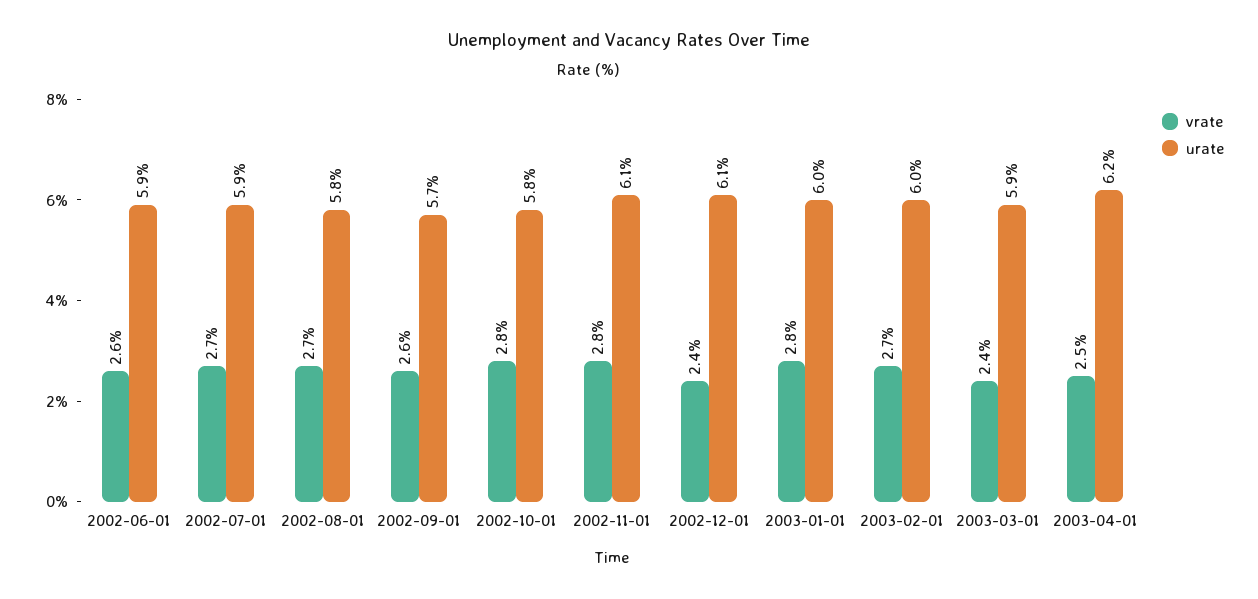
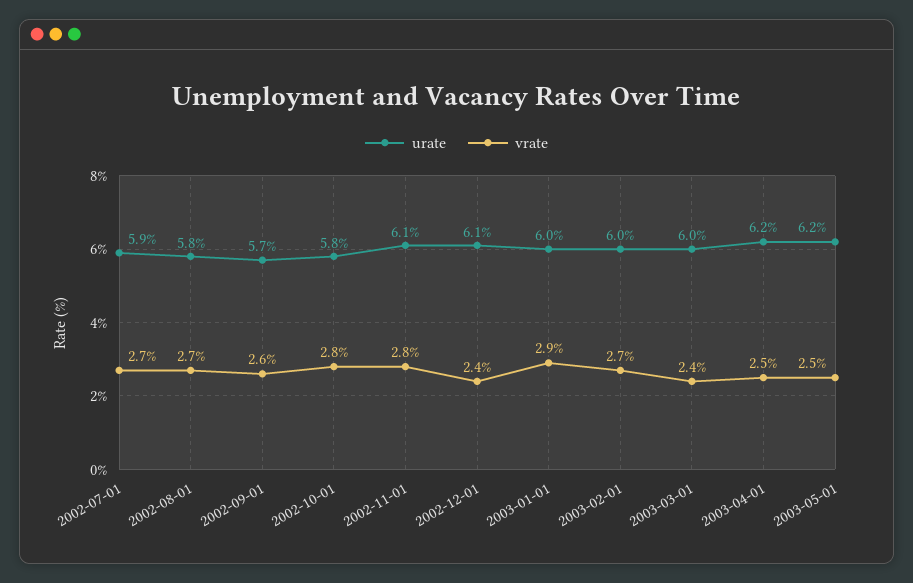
vrate, 2002-06-01: 2.6 -> none
urate, 2002-06-01: 5.9 -> none
vrate, 2003-01-01: 2.8 -> 2.9
urate, 2003-03-01: 5.9 -> 6
urate, 2003-05-01: none -> 6.2
vrate, 2003-05-01: none -> 2.5

